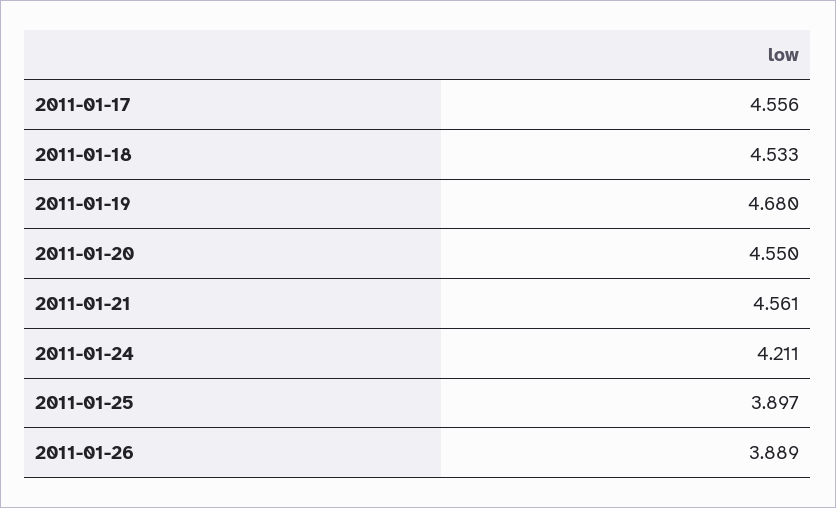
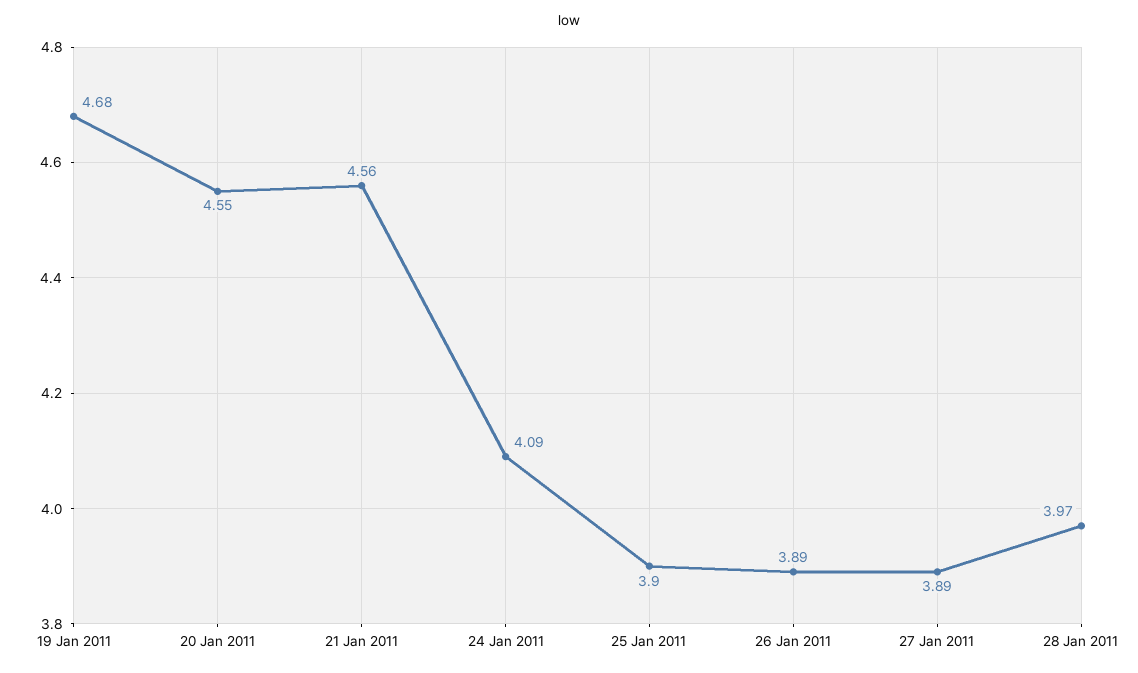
2011-01-17: 4.556 -> none
2011-01-18: 4.533 -> none
2011-01-24: 4.211 -> 4.09
27 Jan 2011: none -> 3.89
28 Jan 2011: none -> 3.97

